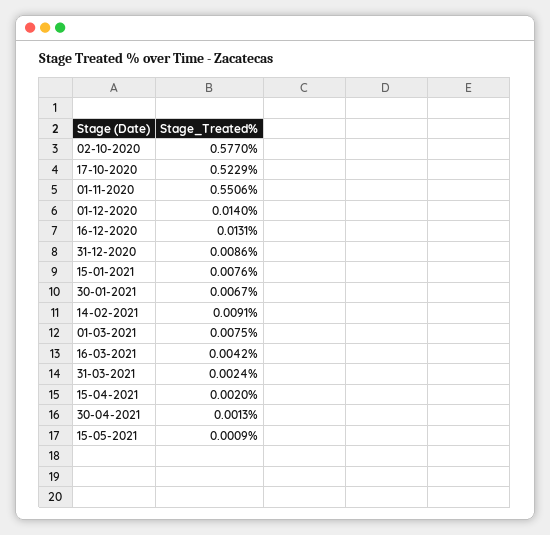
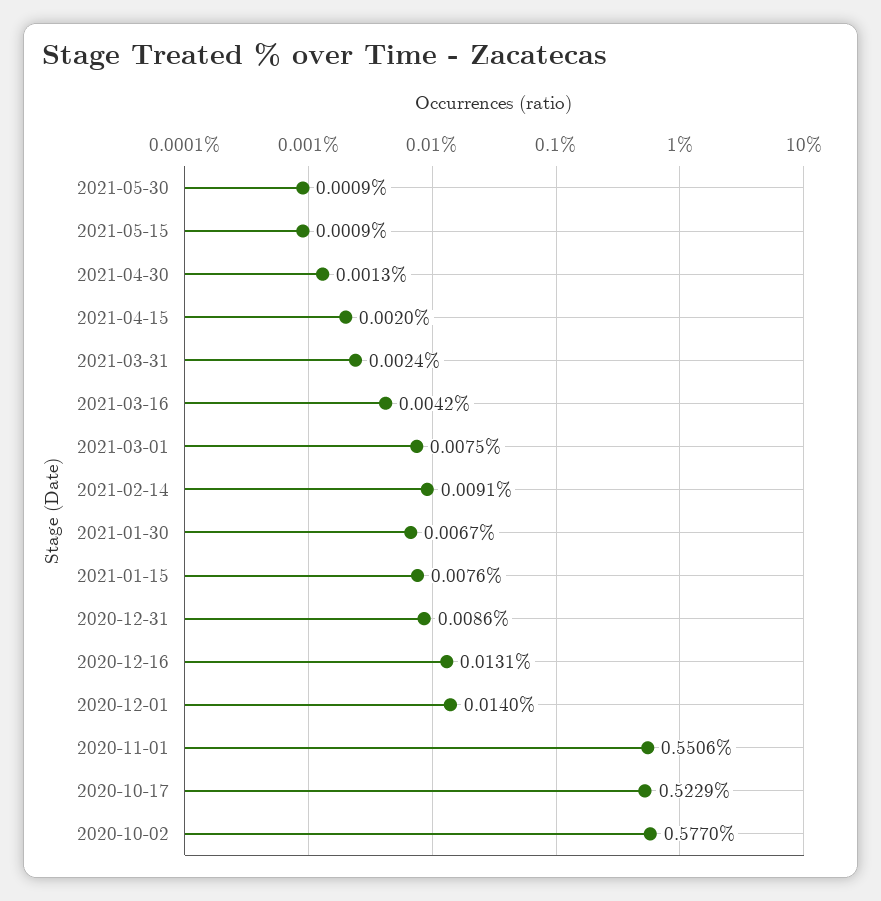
2021-05-30: none -> 0.0009

